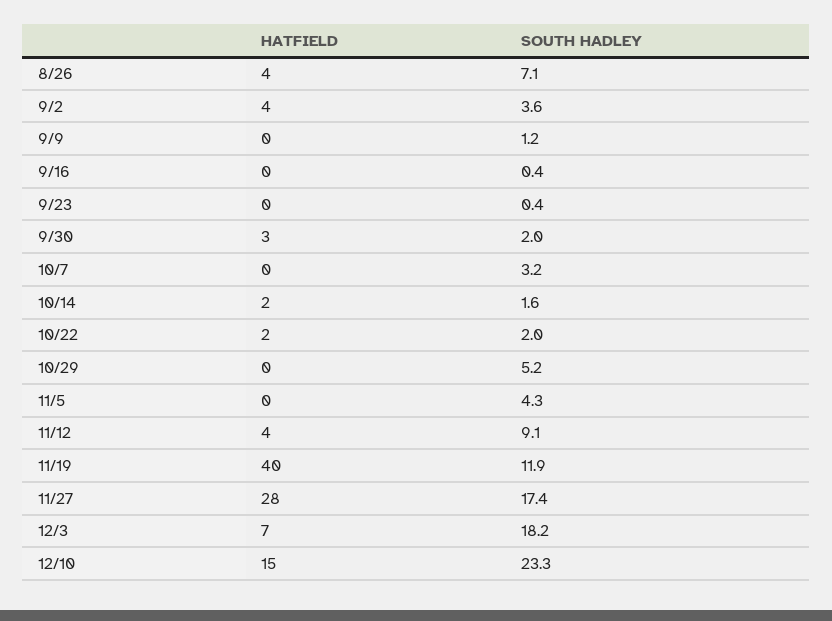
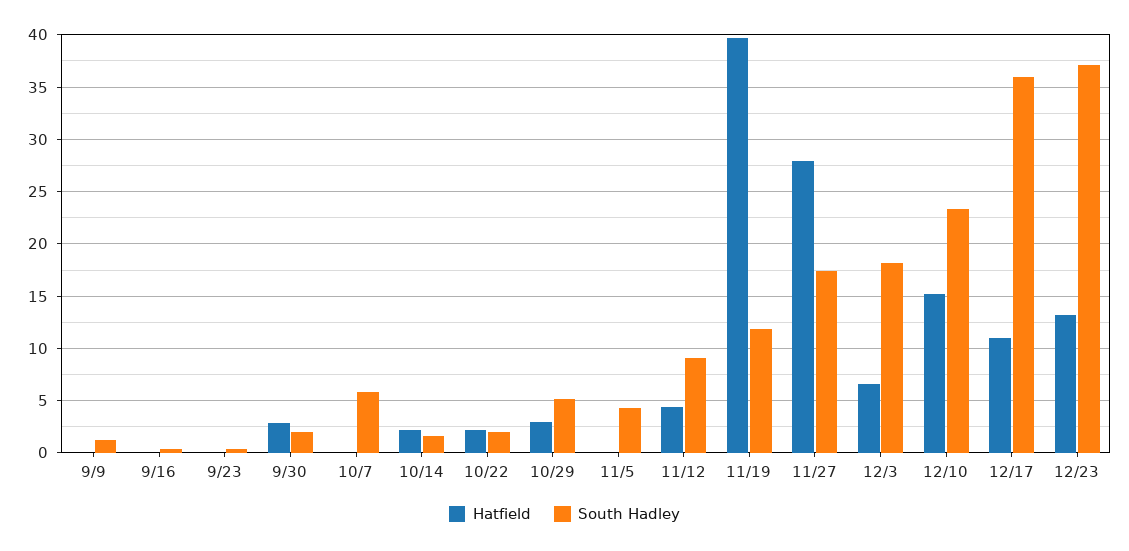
HATFIELD, 8/26: 4 -> none
SOUTH HADLEY, 8/26: 7.1 -> none
HATFIELD, 9/2: 4 -> none
SOUTH HADLEY, 9/2: 3.6 -> none
SOUTH HADLEY, 10/7: 3.2 -> 6
HATFIELD, 10/29: 0 -> 3
HATFIELD, 12/17: none -> 11
SOUTH HADLEY, 12/17: none -> 36
HATFIELD, 12/23: none -> 13
SOUTH HADLEY, 12/23: none -> 37

